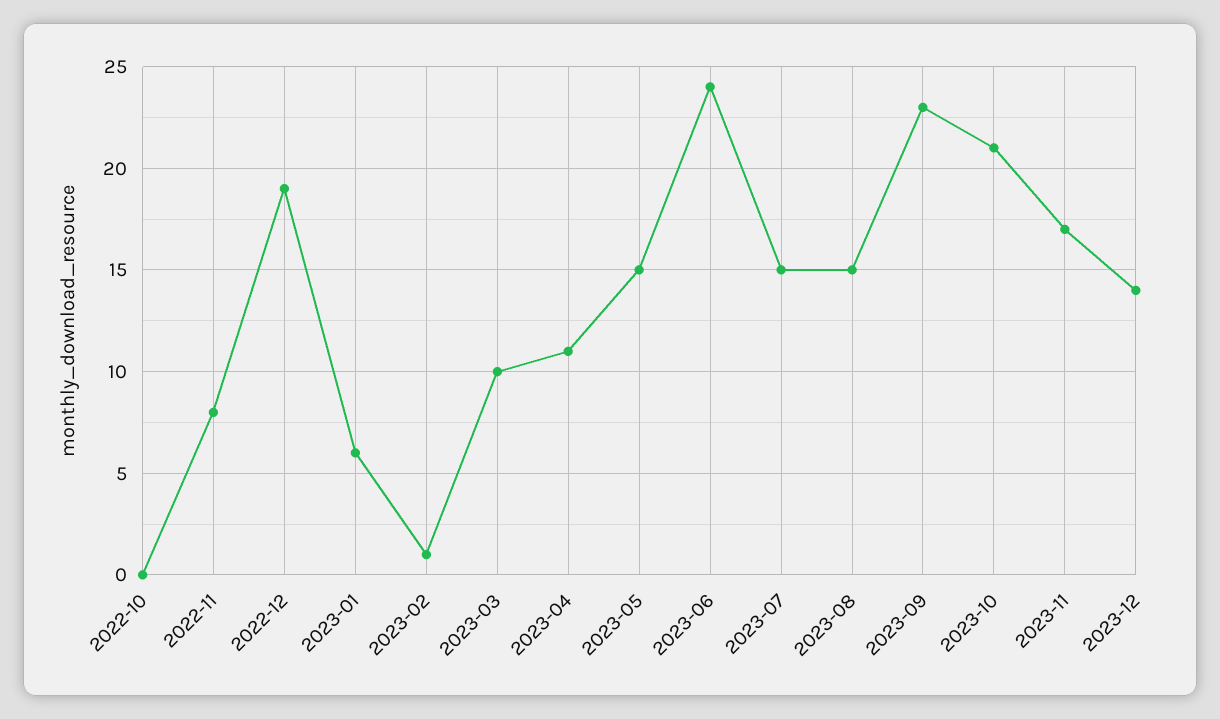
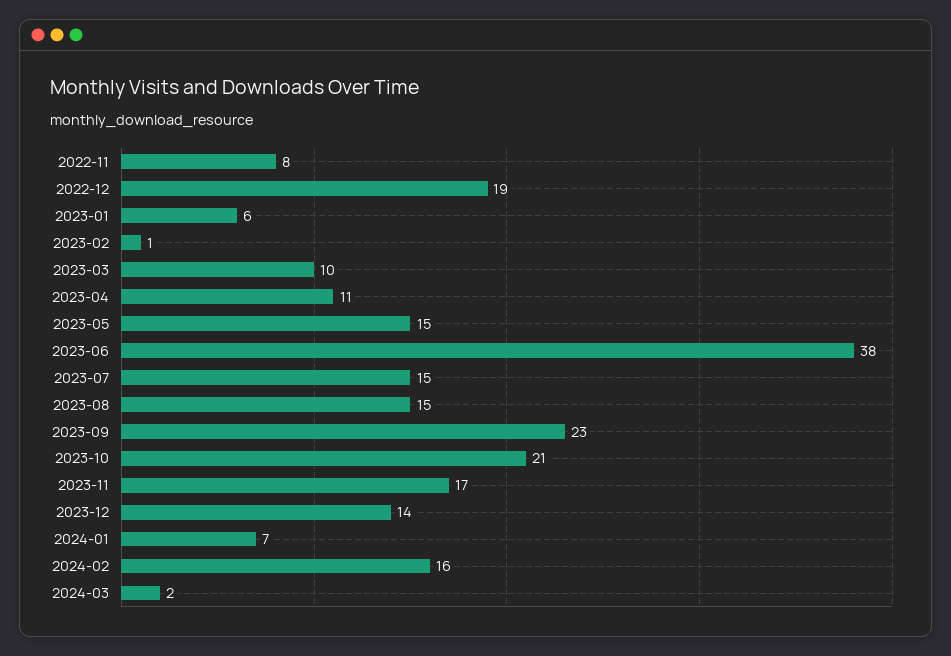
2022-10: 0 -> none
2023-06: 24 -> 38
2024-01: none -> 7
2024-02: none -> 16
2024-03: none -> 2

